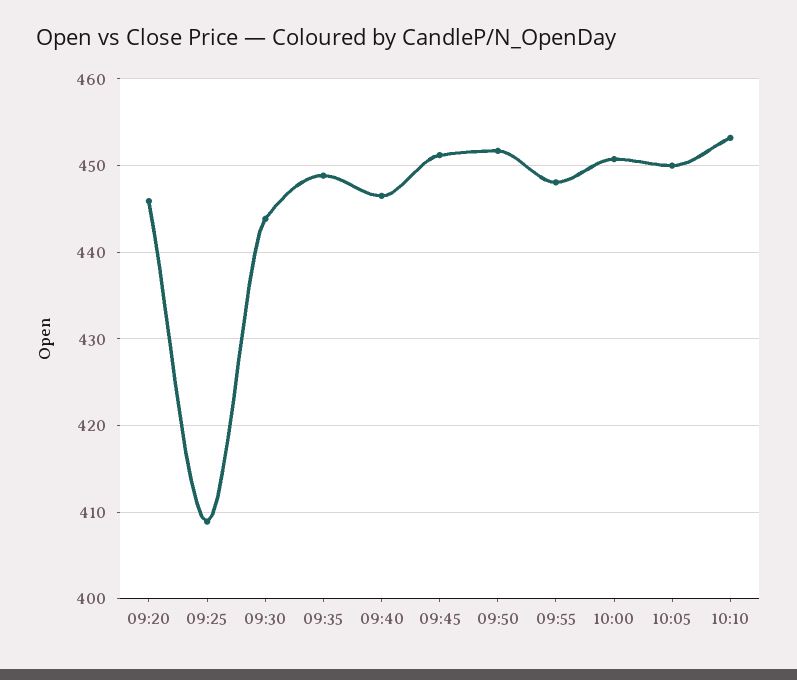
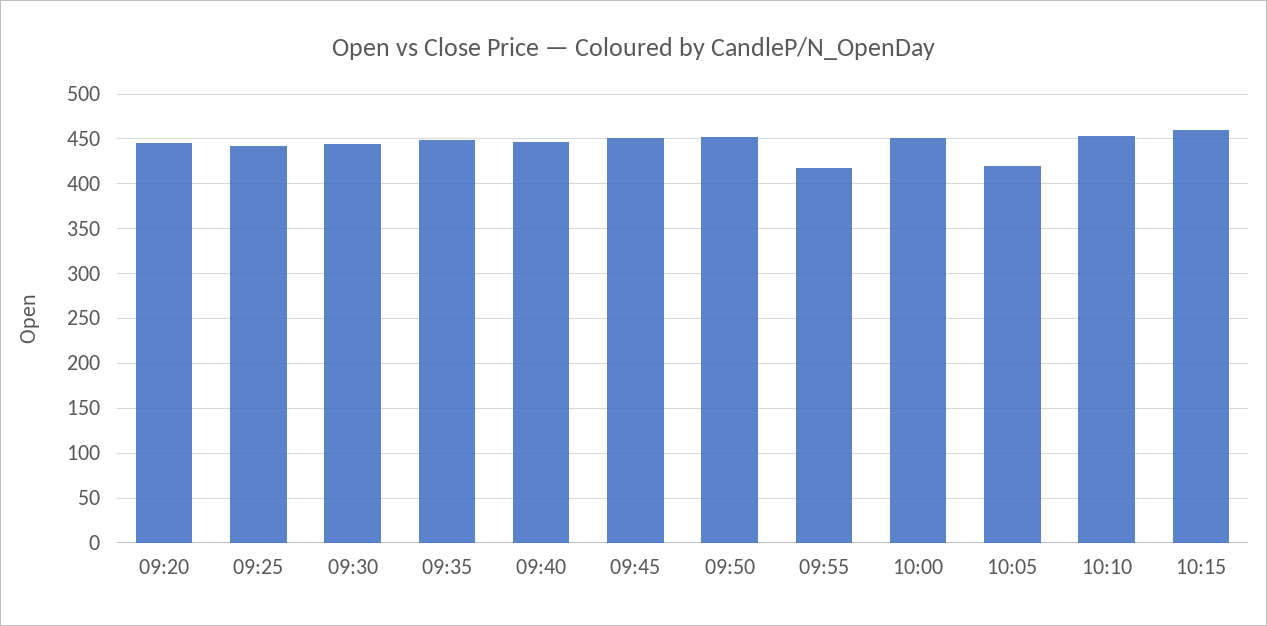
09:25: 409 -> 440
09:55: 448 -> 420
10:05: 450 -> 420
10:15: none -> 460

